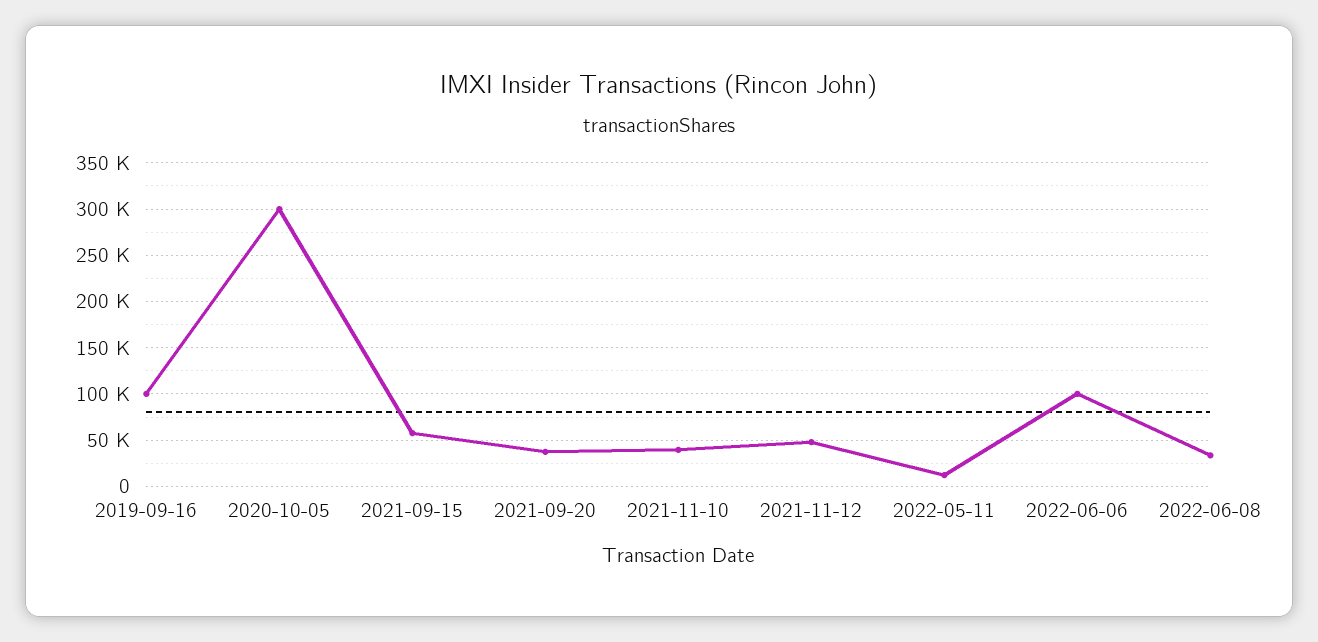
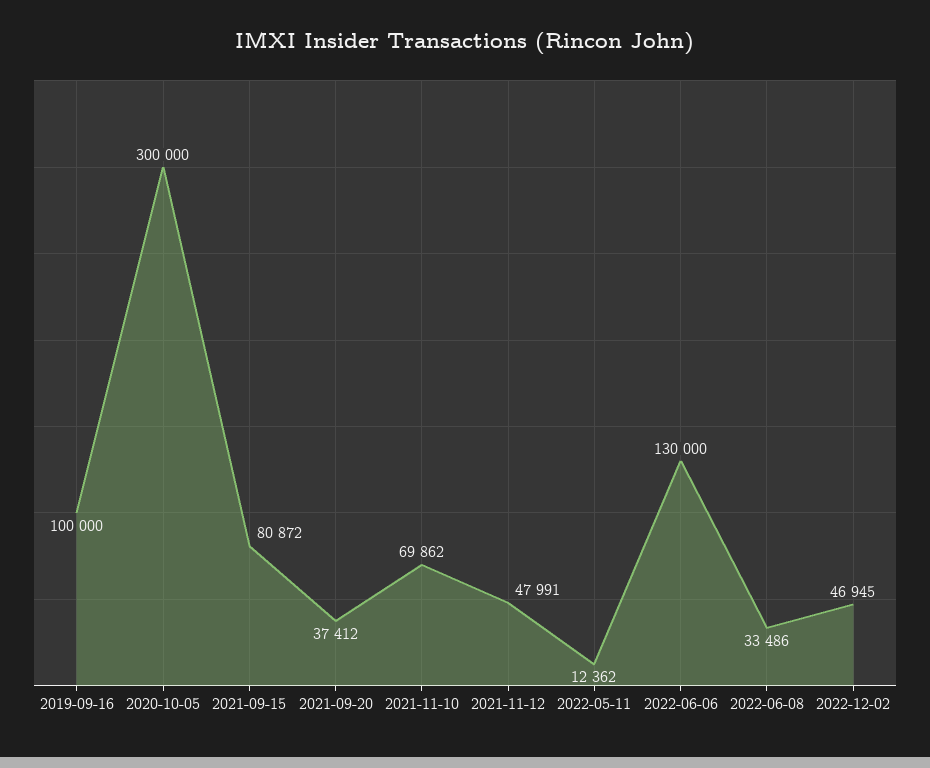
2021-09-15: 60000 -> 80872
2021-11-10: 40000 -> 69862
2022-06-06: 100000 -> 130000
2022-12-02: none -> 46945

